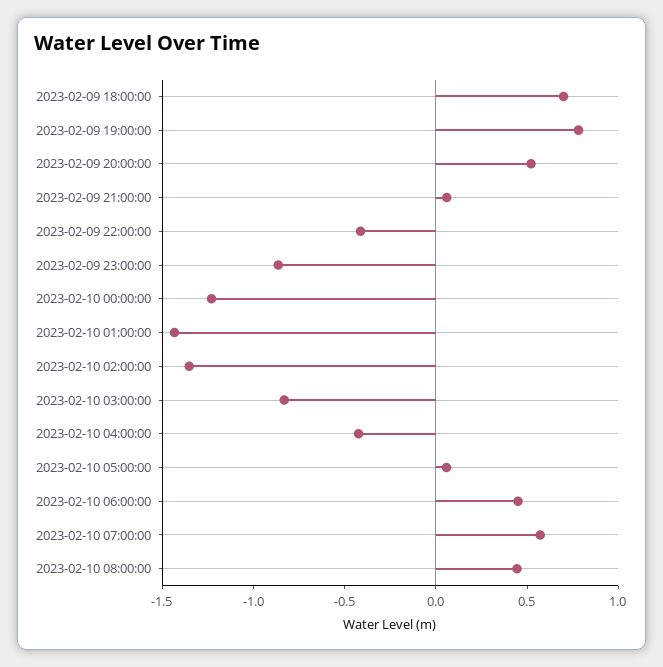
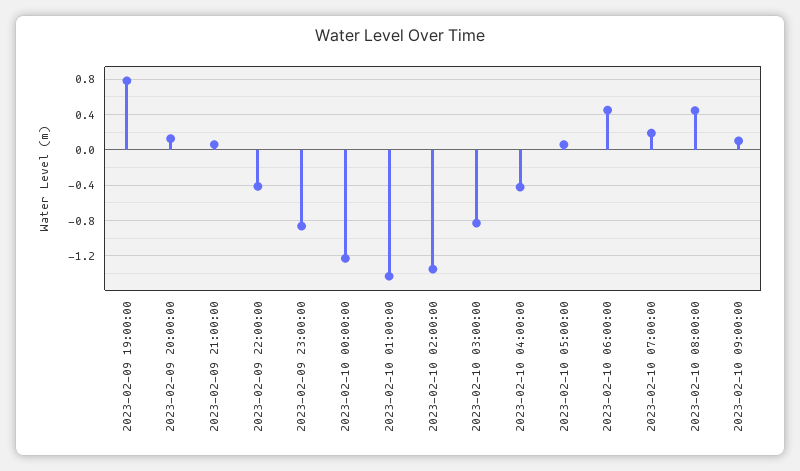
2023-02-09 18:00:00: 0.7 -> none
2023-02-09 20:00:00: 0.5 -> 0.1
2023-02-10 07:00:00: 0.6 -> 0.2
2023-02-10 09:00:00: none -> 0.1

